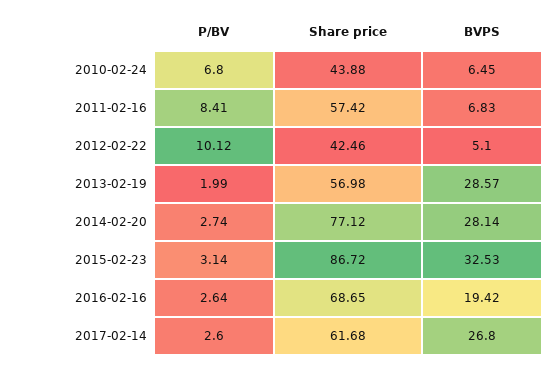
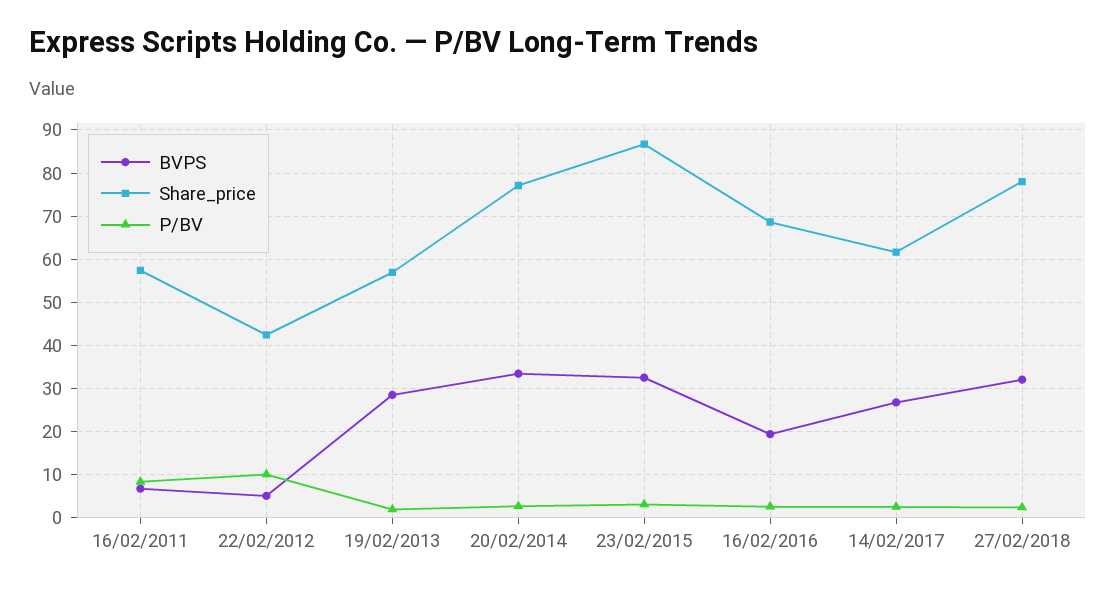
P/BV, 2010-02-24: 6.8 -> none
Share price, 2010-02-24: 43.88 -> none
BVPS, 2010-02-24: 6.45 -> none
BVPS, 2014-02-20: 28.14 -> 34
BVPS, 27/02/2018: none -> 32
Share price, 27/02/2018: none -> 78
P/BV, 27/02/2018: none -> 2

